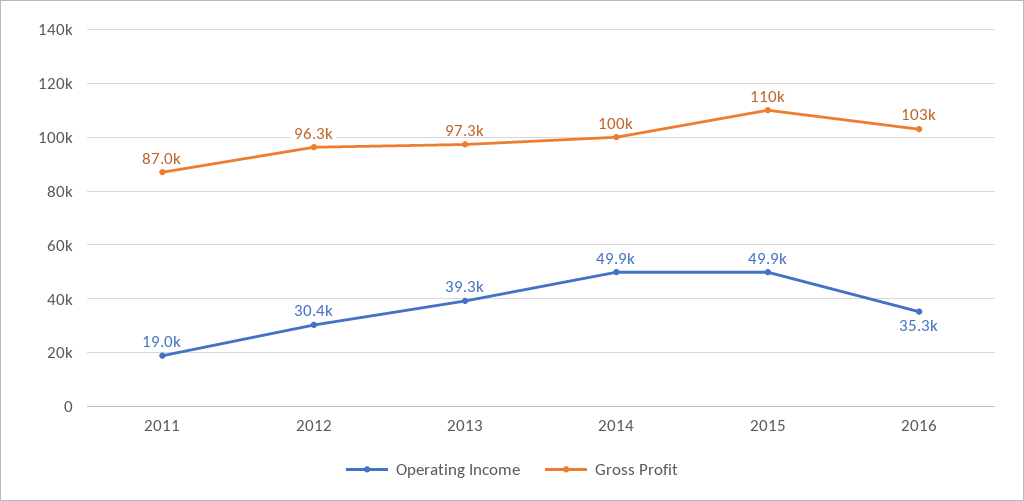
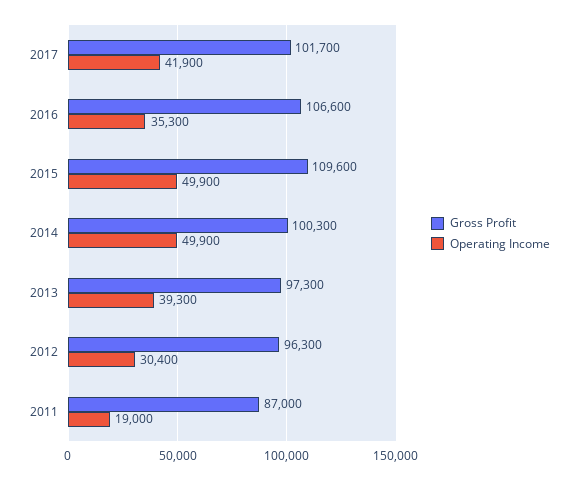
Gross Profit, 2016: 103000 -> 106600
Gross Profit, 2017: none -> 101700
Operating Income, 2017: none -> 41900

